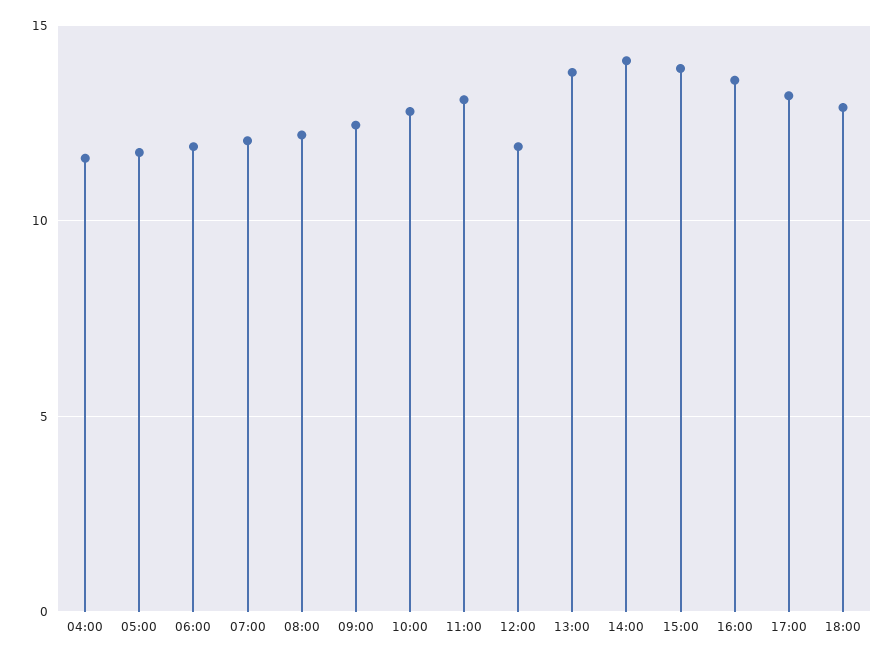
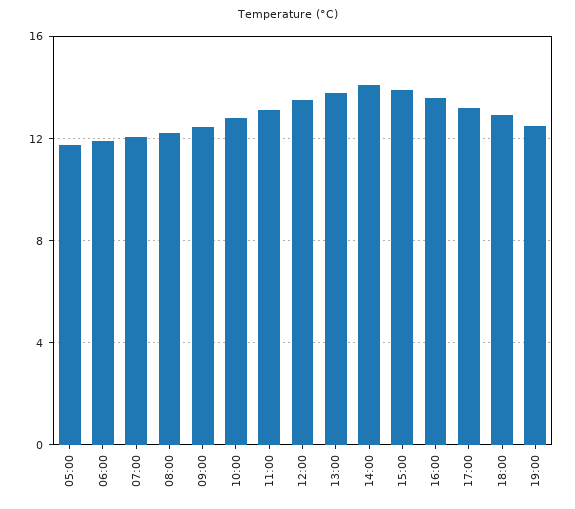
04:00: 11.5 -> none
12:00: 12 -> 13.5
19:00: none -> 12.5

